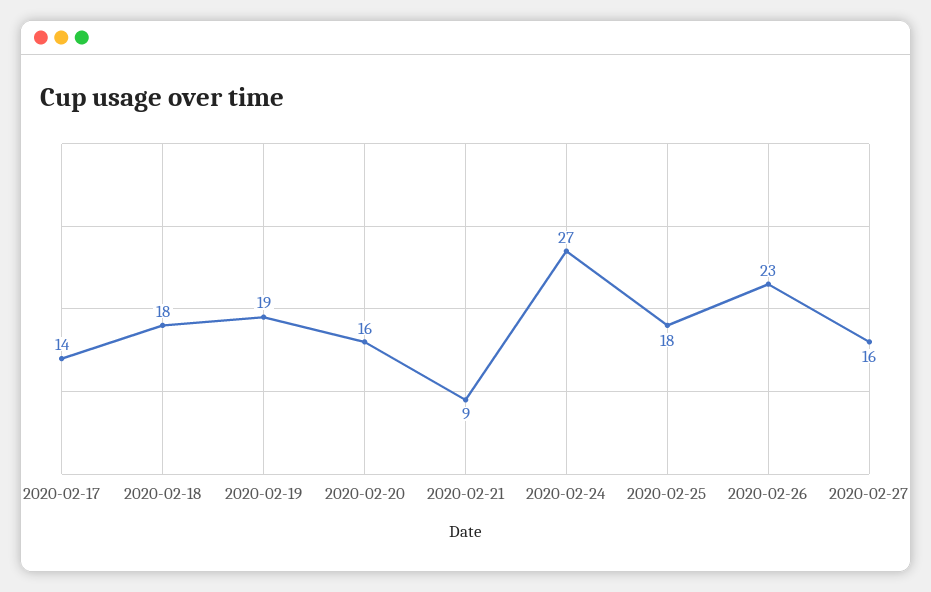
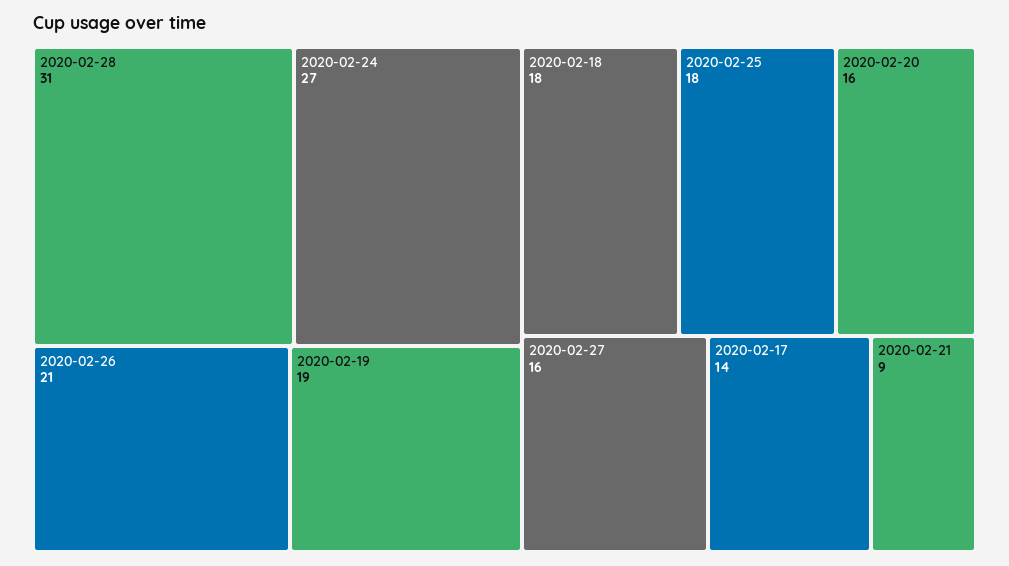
2020-02-26: 23 -> 21
2020-02-28: none -> 31

